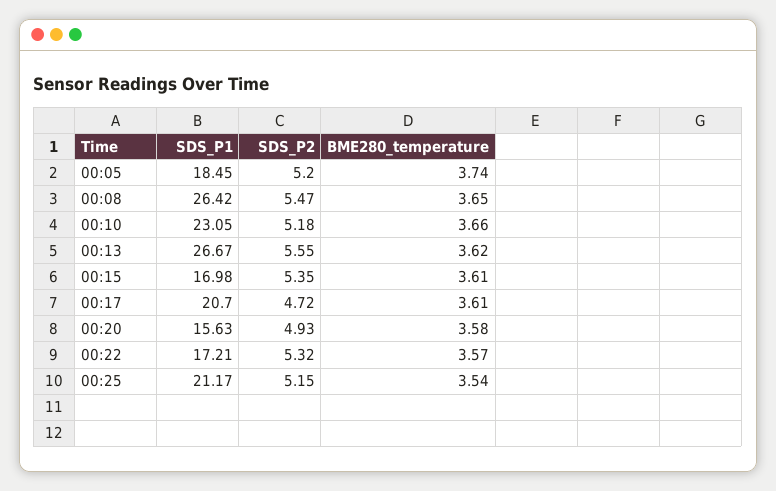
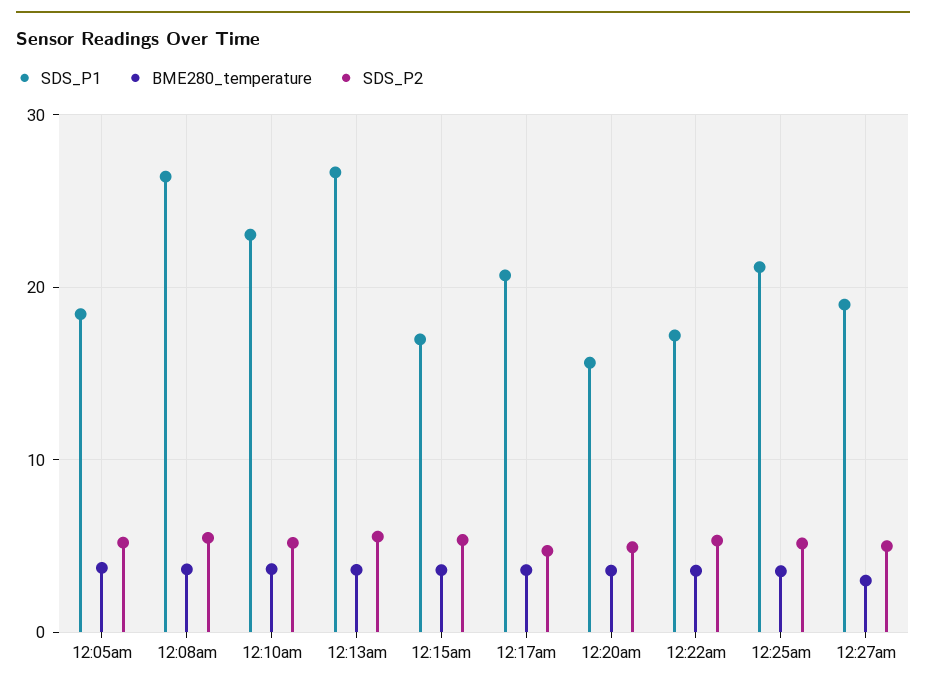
SDS_P1, 12:27am: none -> 19
BME280_temperature, 12:27am: none -> 3
SDS_P2, 12:27am: none -> 5

